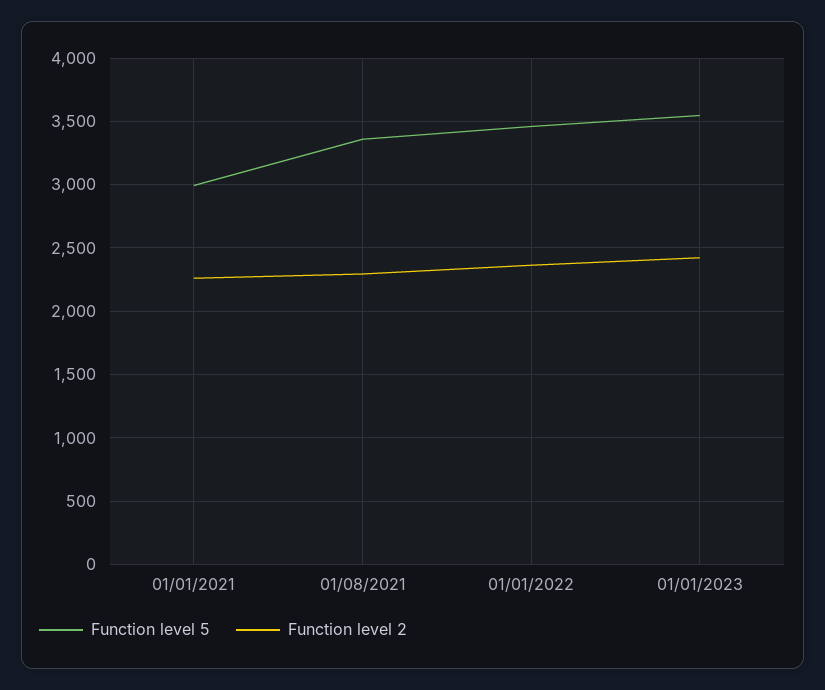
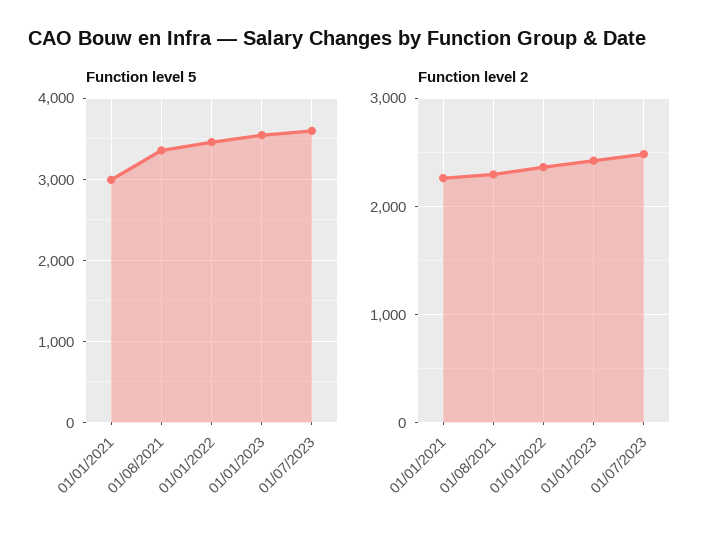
Function level 5, 01/07/2023: none -> 3600
Function level 2, 01/07/2023: none -> 2500

